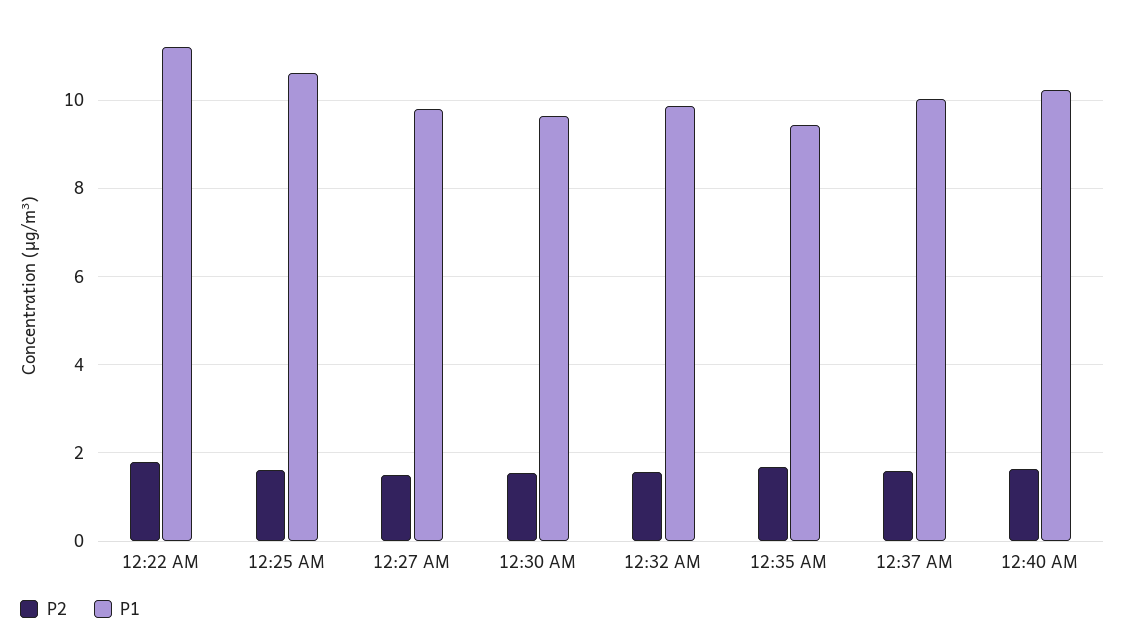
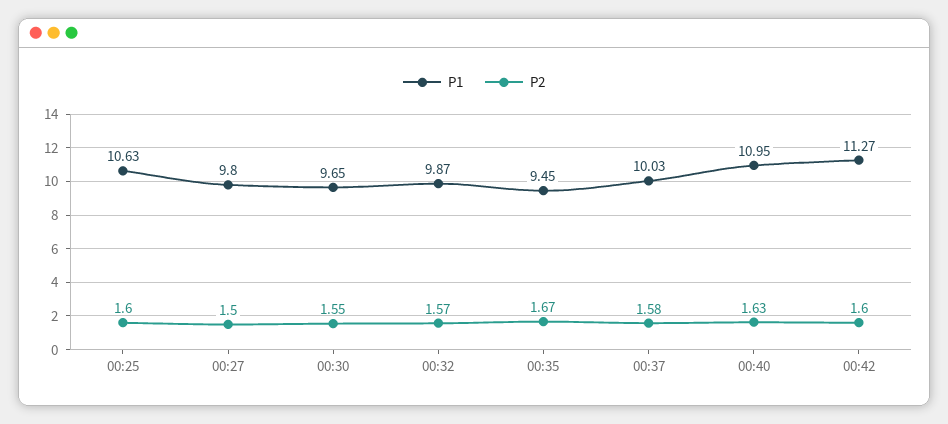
P2, 12:22 AM: 1.8 -> none
P1, 12:22 AM: 11.2 -> none
P1, 12:40 AM: 10.2 -> 10.95
P1, 00:42: none -> 11.27
P2, 00:42: none -> 1.6

